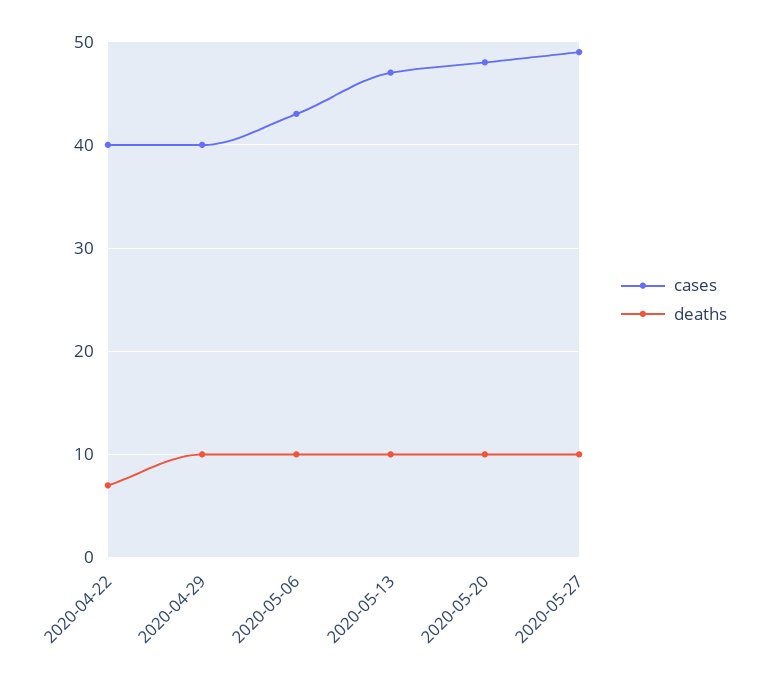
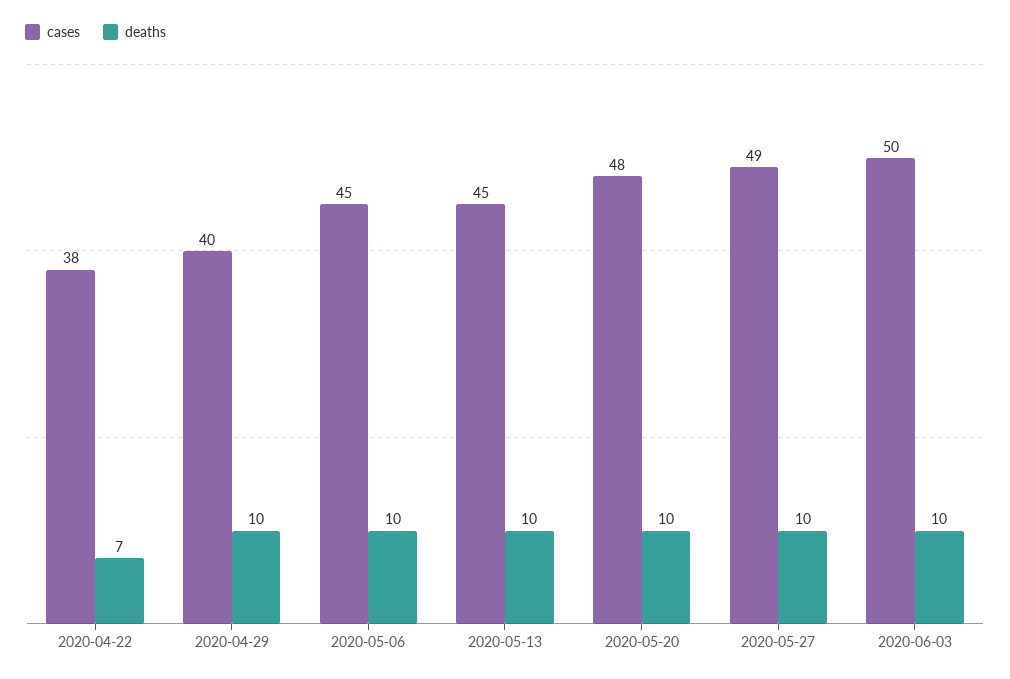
cases, 2020-04-22: 40 -> 38
cases, 2020-05-06: 43 -> 45
cases, 2020-05-13: 47 -> 45
cases, 2020-06-03: none -> 50
deaths, 2020-06-03: none -> 10

